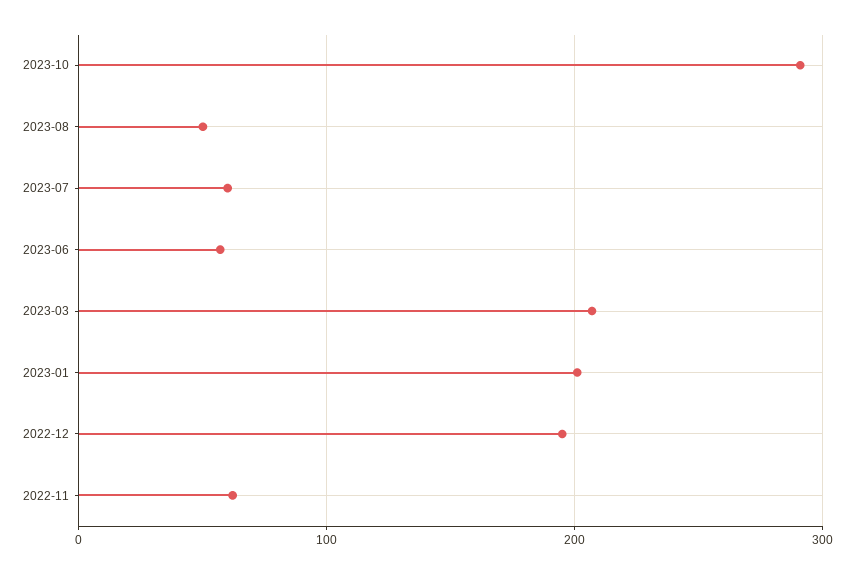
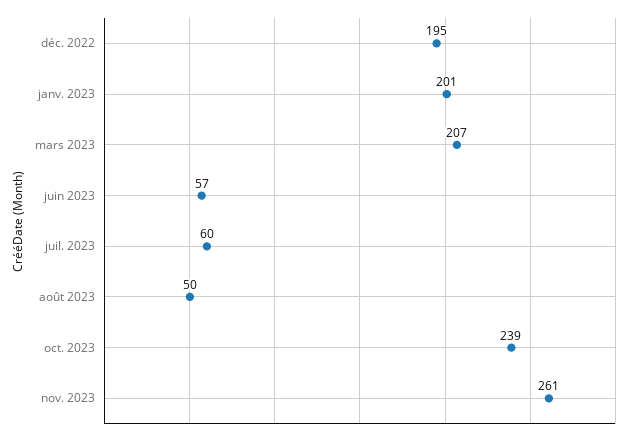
2023-10: 290 -> 239
2022-11: 60 -> none
nov. 2023: none -> 261

